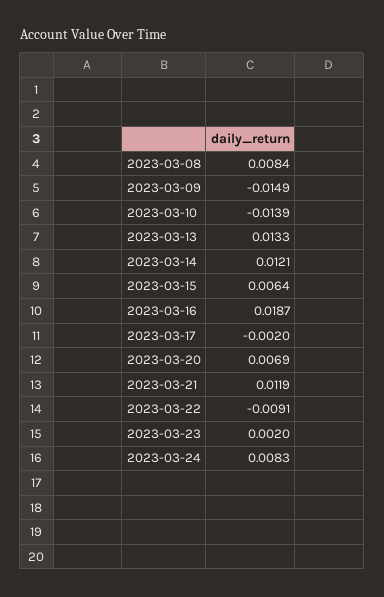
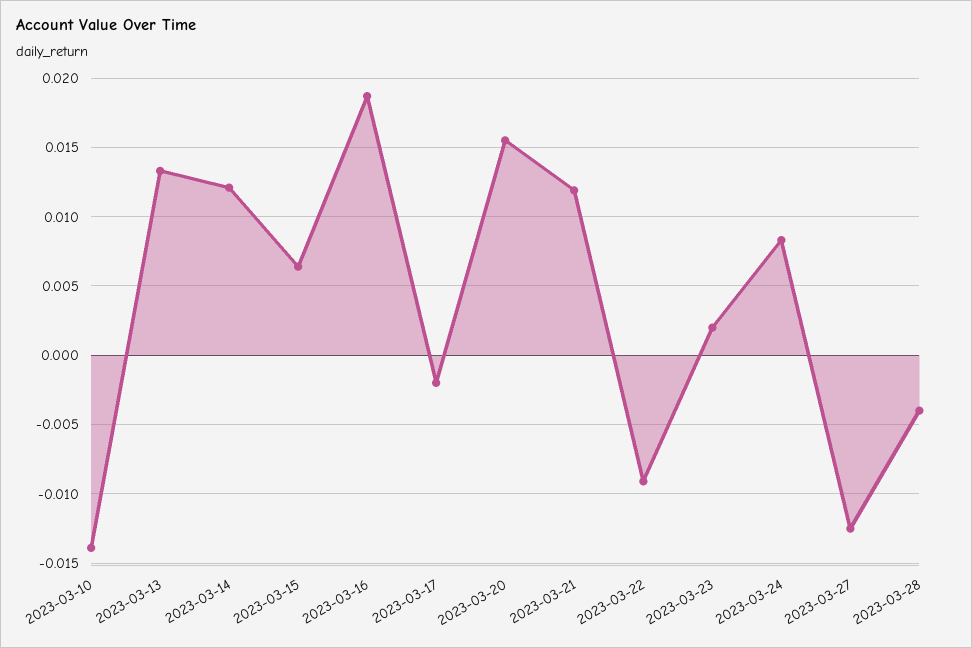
2023-03-08: 0.0084 -> none
2023-03-09: -0.0149 -> none
2023-03-20: 0.0069 -> 0.0155
2023-03-27: none -> -0.0125
2023-03-28: none -> -0.004

